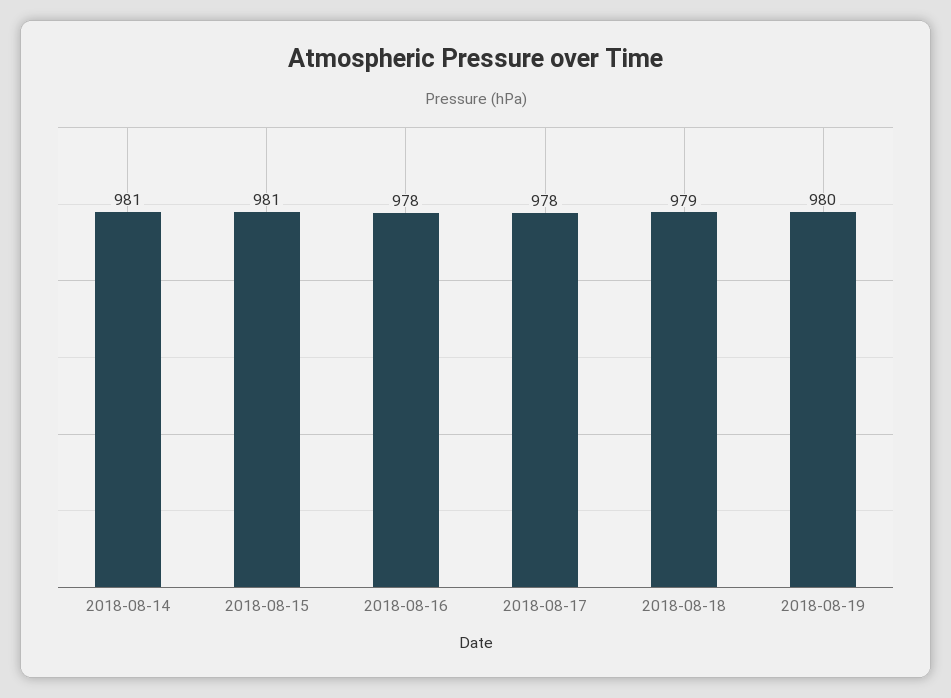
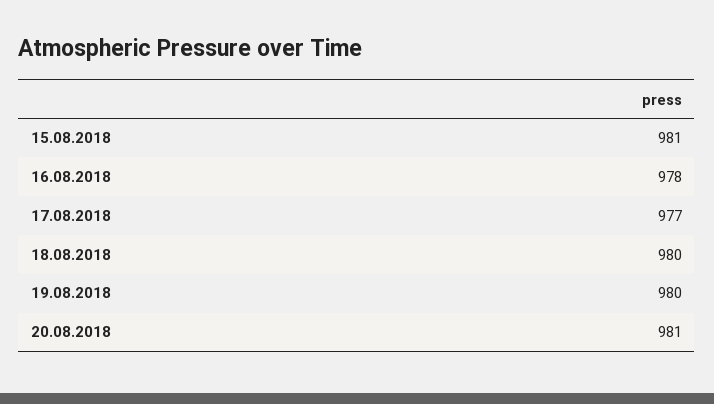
2018-08-14: 981 -> none
2018-08-17: 978 -> 977
2018-08-18: 979 -> 980
20.08.2018: none -> 981

